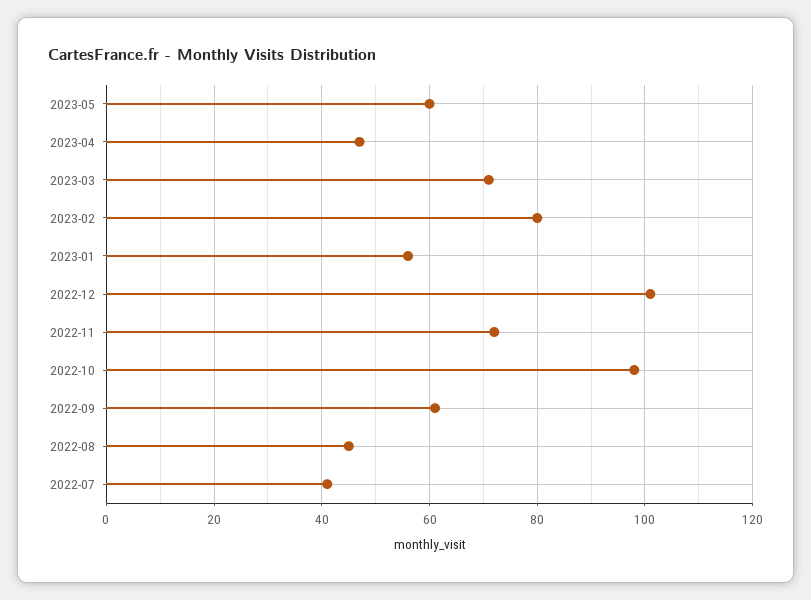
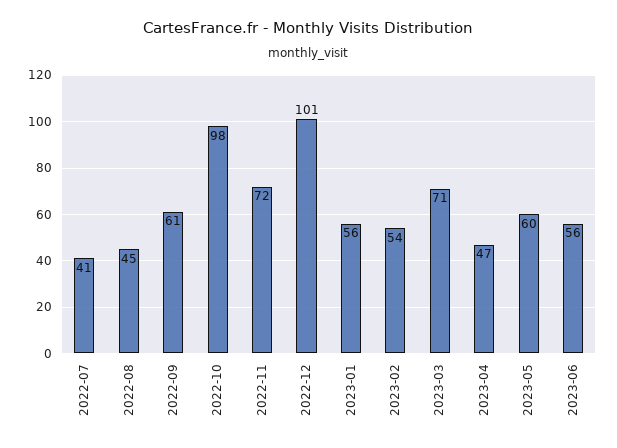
2023-02: 80 -> 54
2023-06: none -> 56

